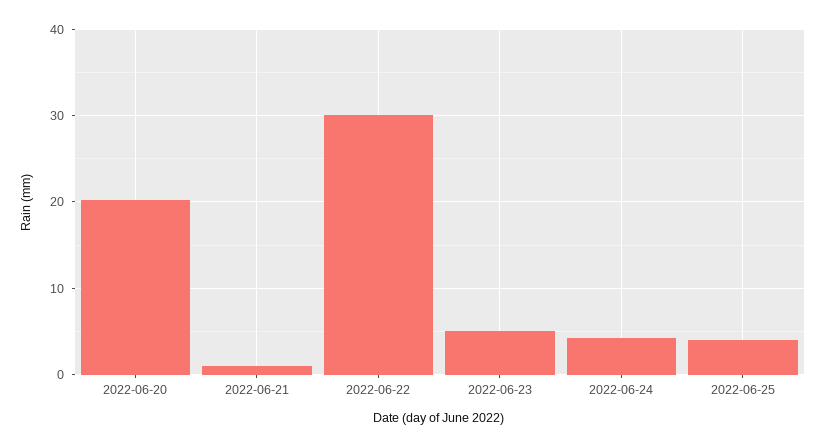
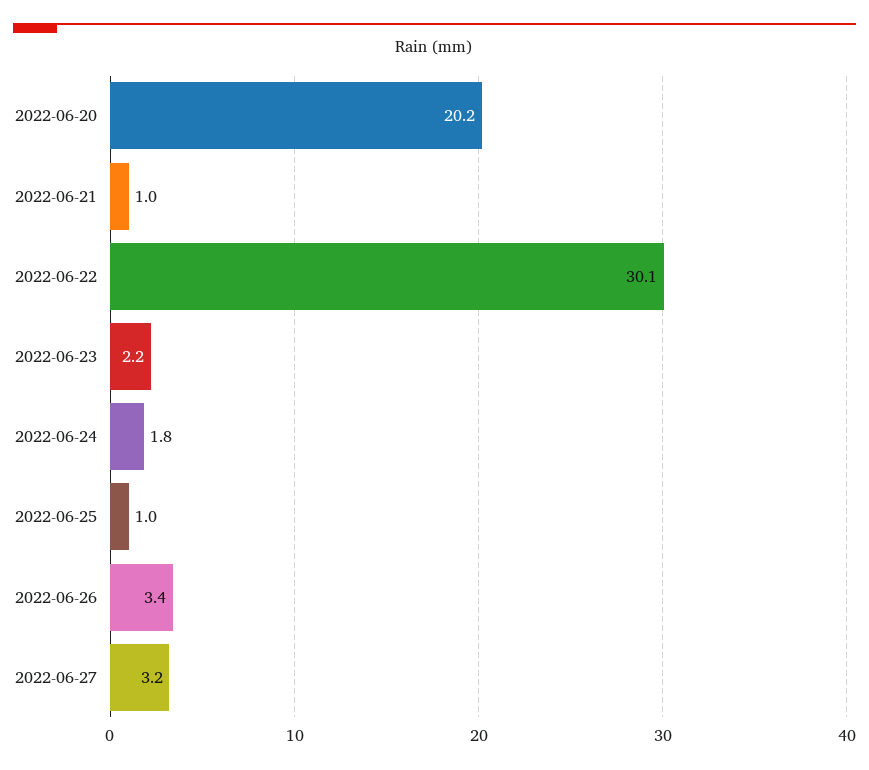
2022-06-23: 5 -> 2.2
2022-06-24: 4 -> 1.8
2022-06-25: 4 -> 1
2022-06-26: none -> 3.4
2022-06-27: none -> 3.2

